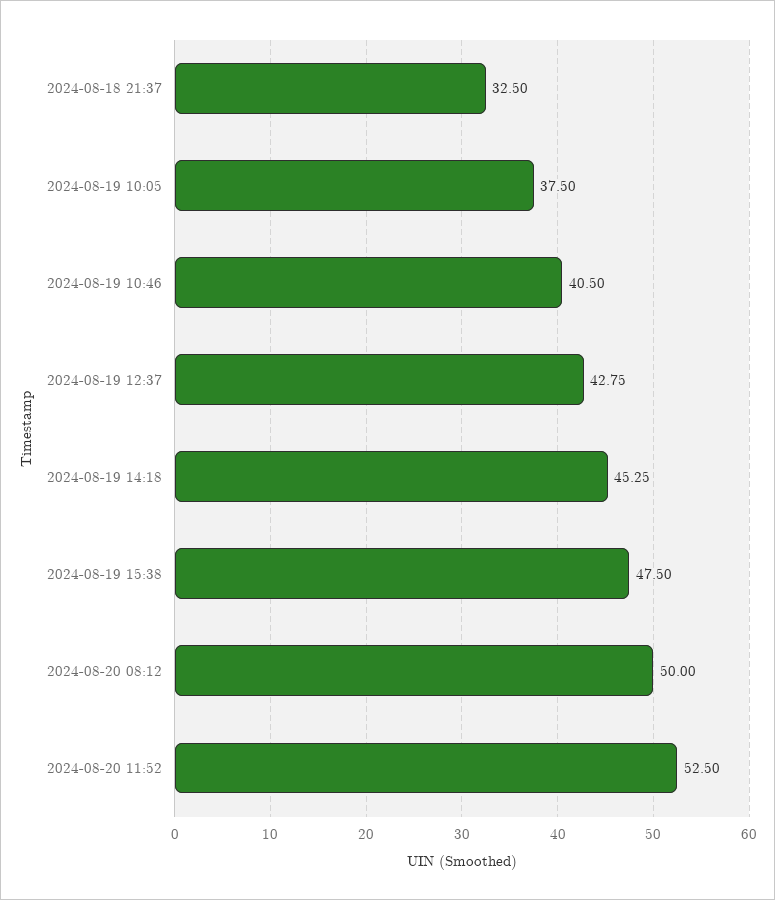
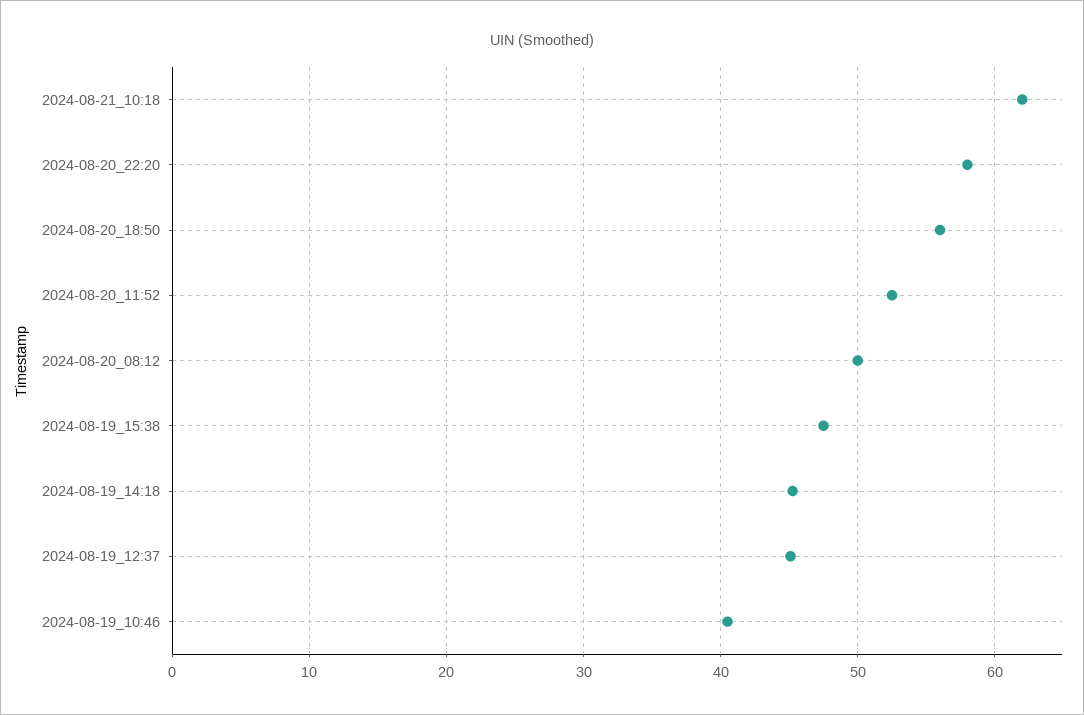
2024-08-18 21:37: 32.5 -> none
2024-08-19 10:05: 37.5 -> none
2024-08-19 12:37: 42.75 -> 45
2024-08-21_10:18: none -> 62
2024-08-20_22:20: none -> 58
2024-08-20_18:50: none -> 56

